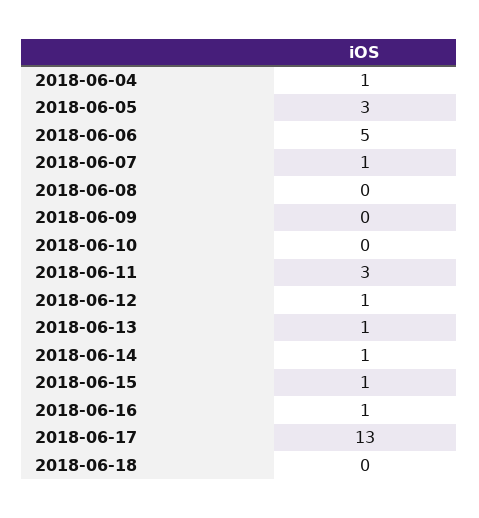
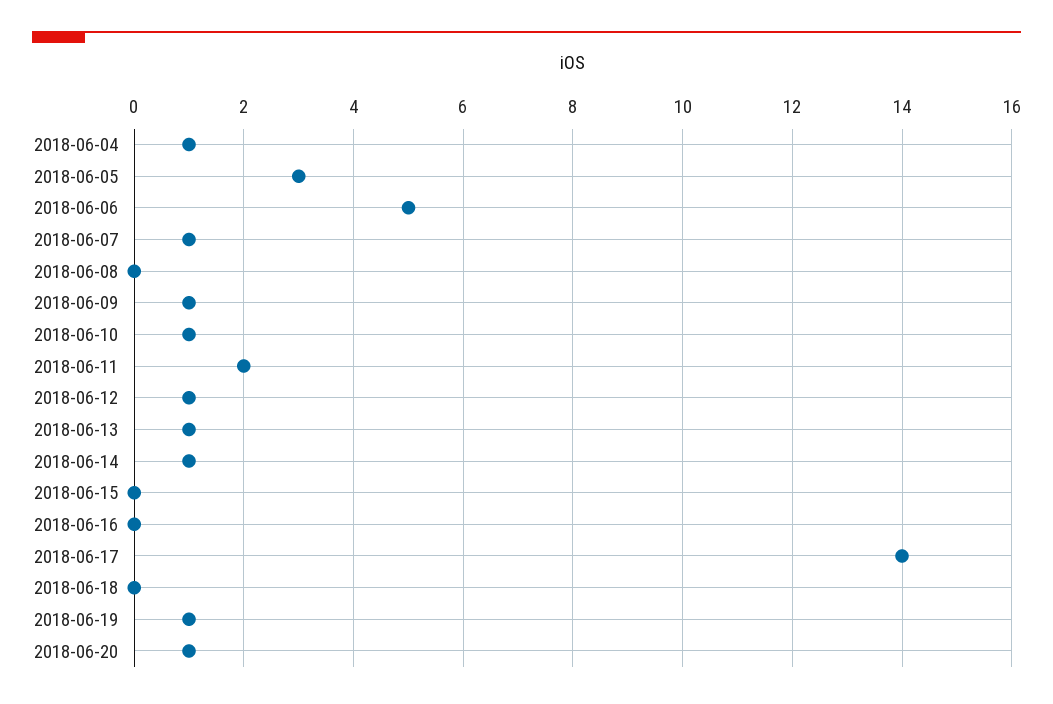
2018-06-09: 0 -> 1
2018-06-10: 0 -> 1
2018-06-11: 3 -> 2
2018-06-15: 1 -> 0
2018-06-16: 1 -> 0
2018-06-17: 13 -> 14
2018-06-19: none -> 1
2018-06-20: none -> 1

